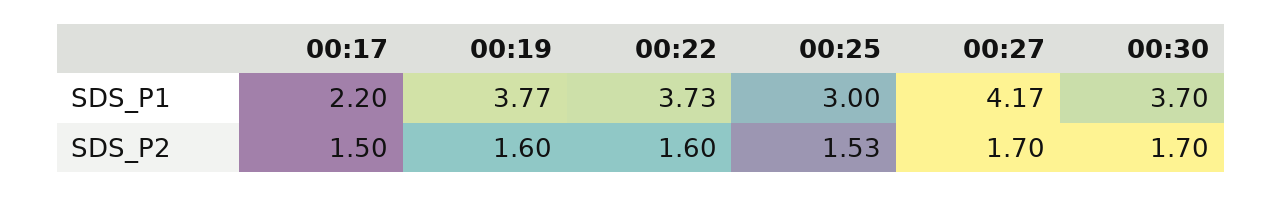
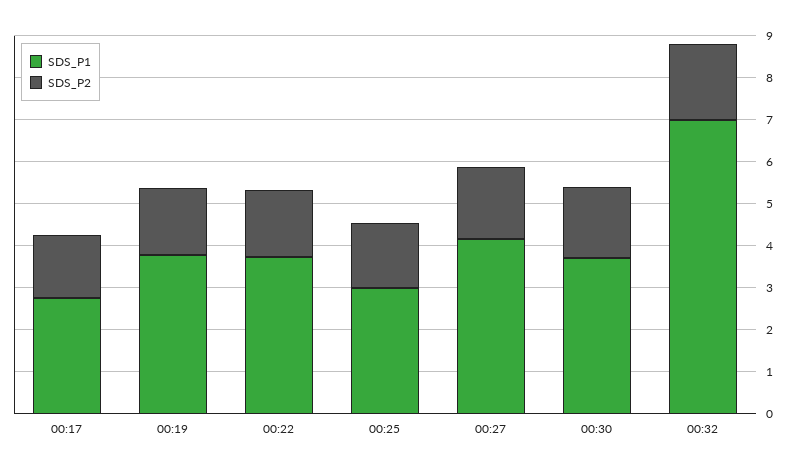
SDS_P1, 00:17: 2.2 -> 2.8
SDS_P1, 00:32: none -> 7
SDS_P2, 00:32: none -> 1.8

